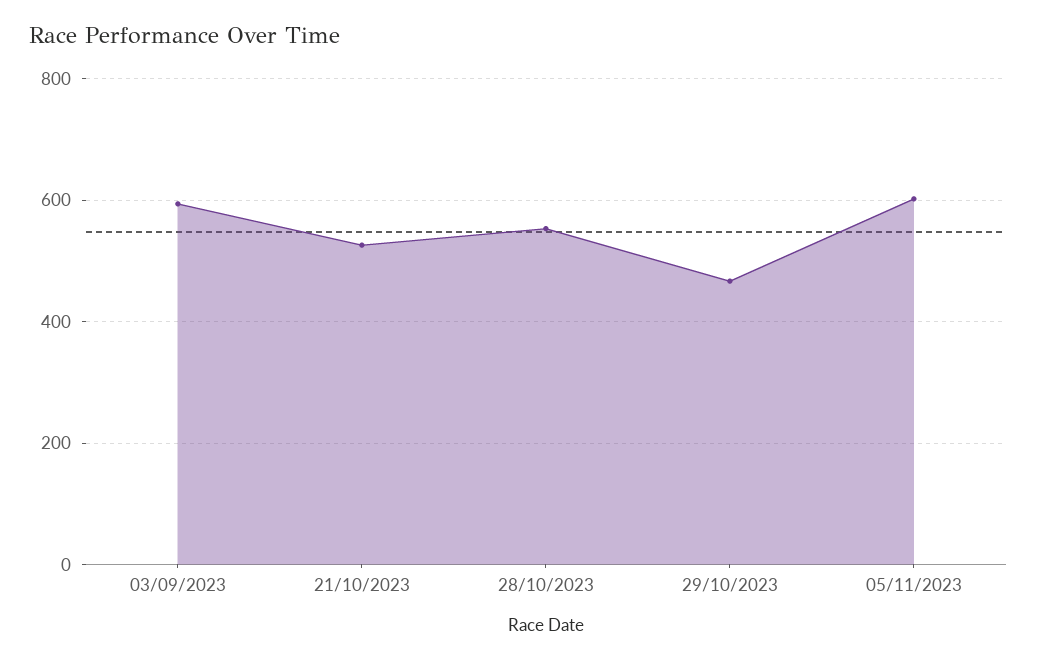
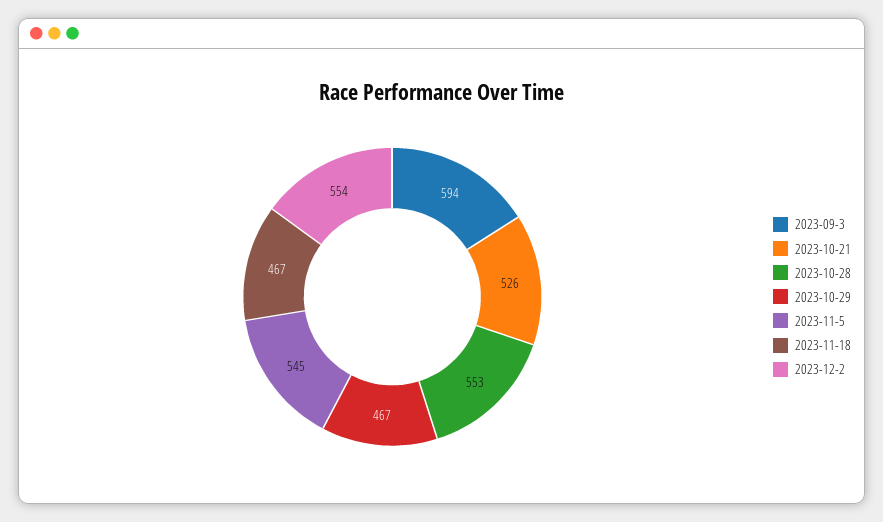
05/11/2023: 600 -> 545
2023-11-18: none -> 467
2023-12-2: none -> 554

